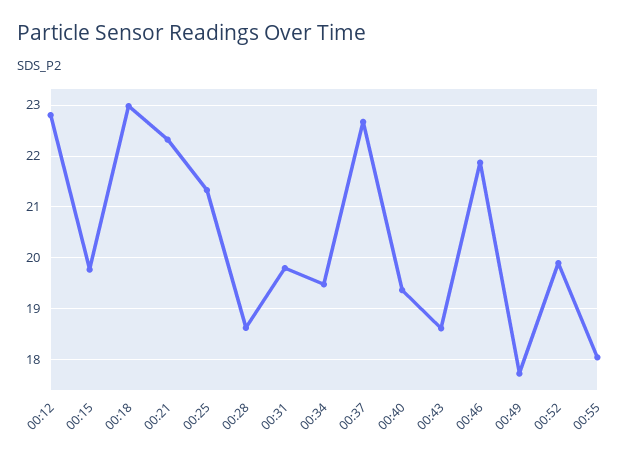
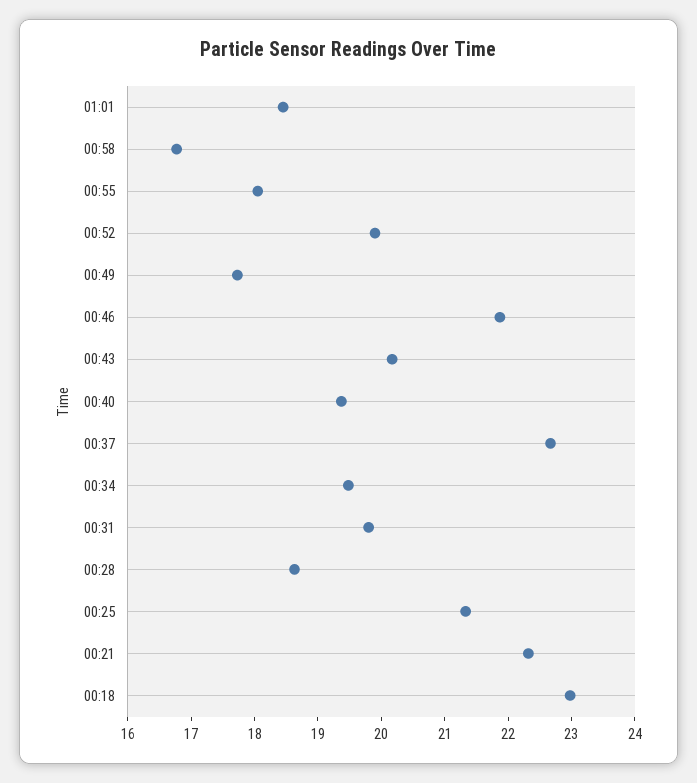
00:12: 22.8 -> none
00:15: 19.8 -> none
00:43: 18.6 -> 20.2
01:01: none -> 18.4
00:58: none -> 16.8

